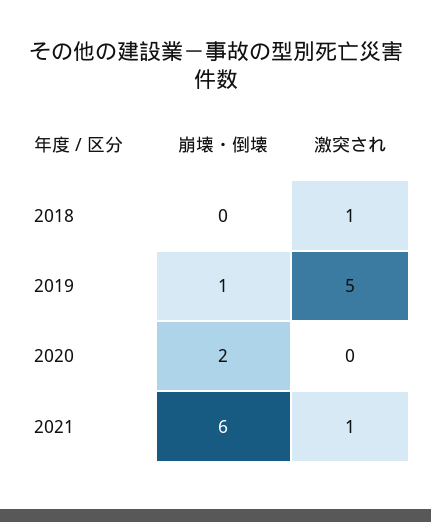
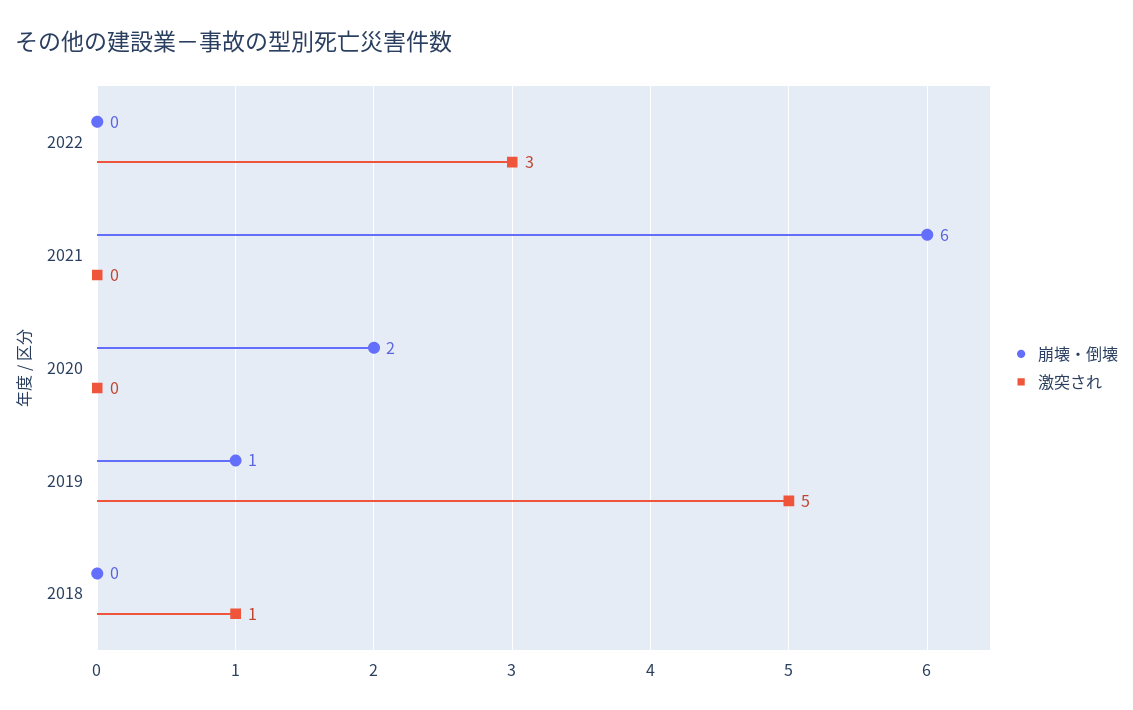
激突され, 2021: 1 -> 0
崩壊・倒壊, 2022: none -> 0
激突され, 2022: none -> 3

